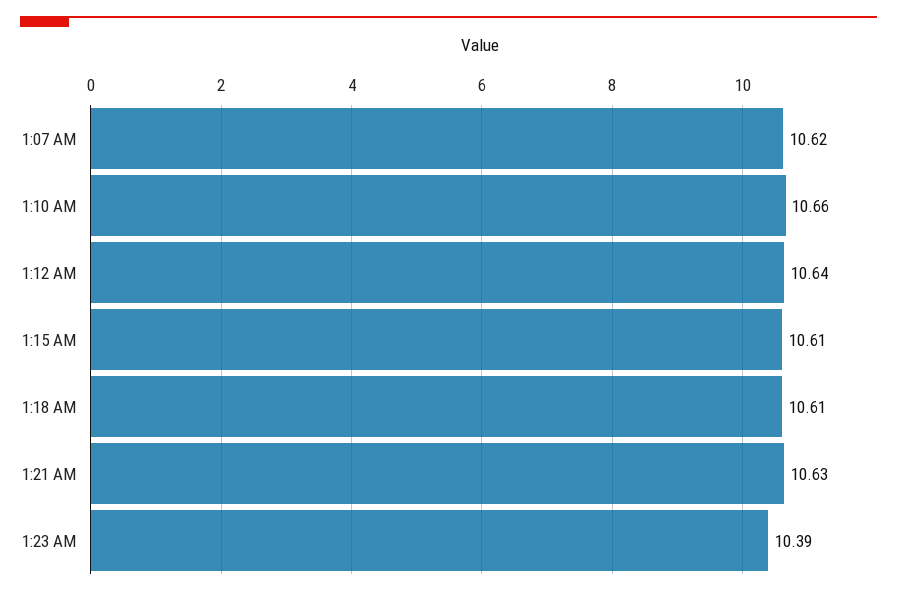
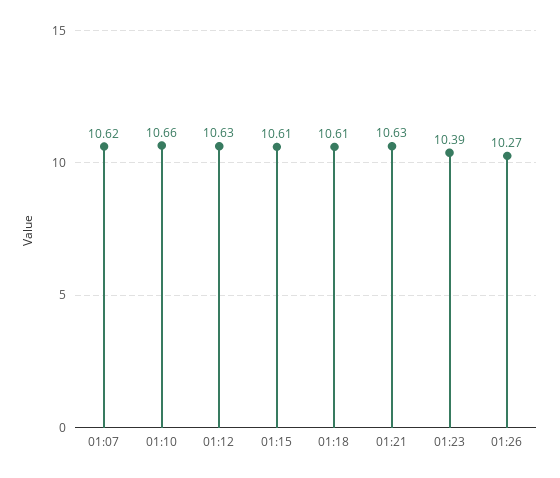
1:12 AM: 10.64 -> 10.63
01:26: none -> 10.27

